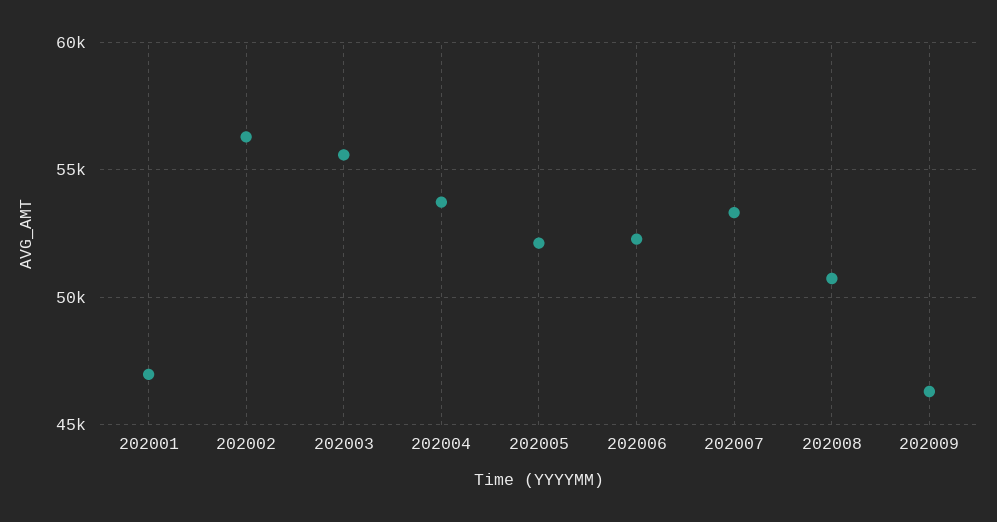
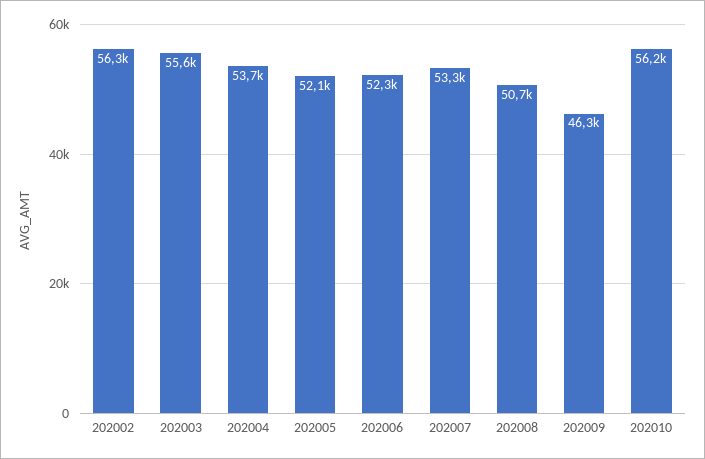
202001: 47000 -> none
202010: none -> 56200

